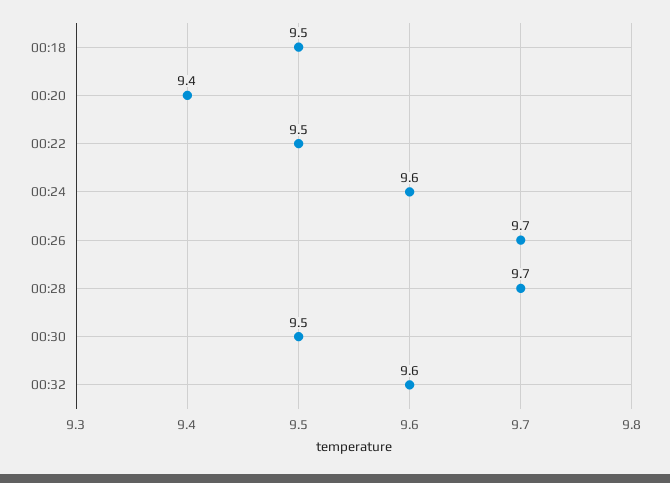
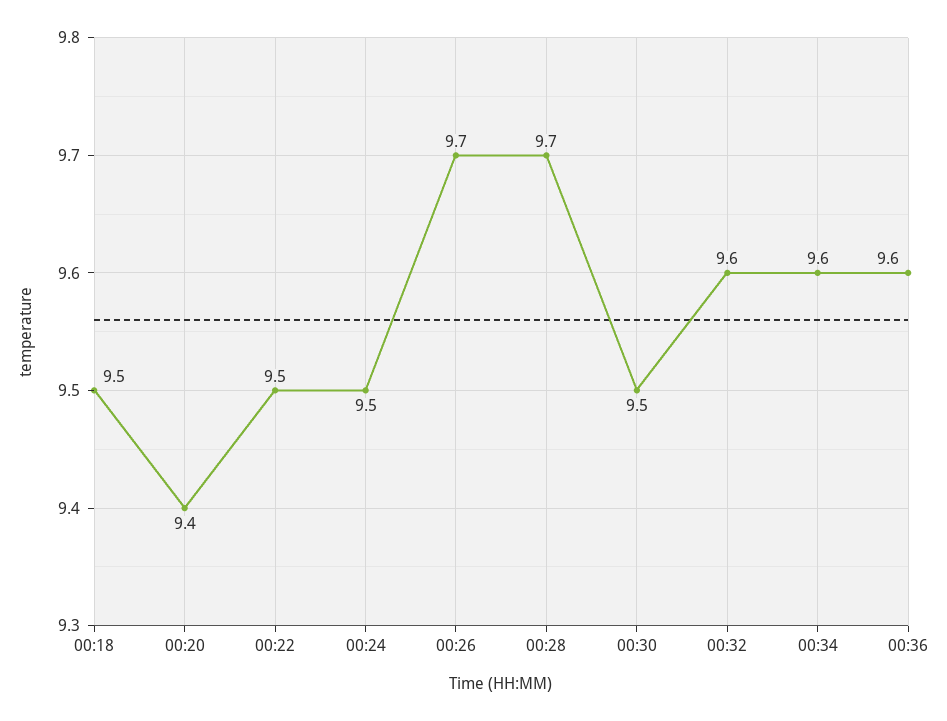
00:24: 9.6 -> 9.5
00:34: none -> 9.6
00:36: none -> 9.6

